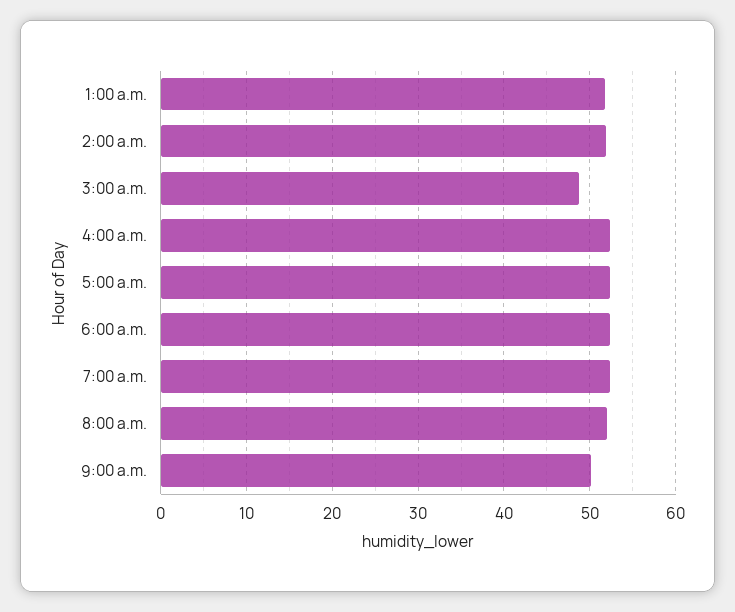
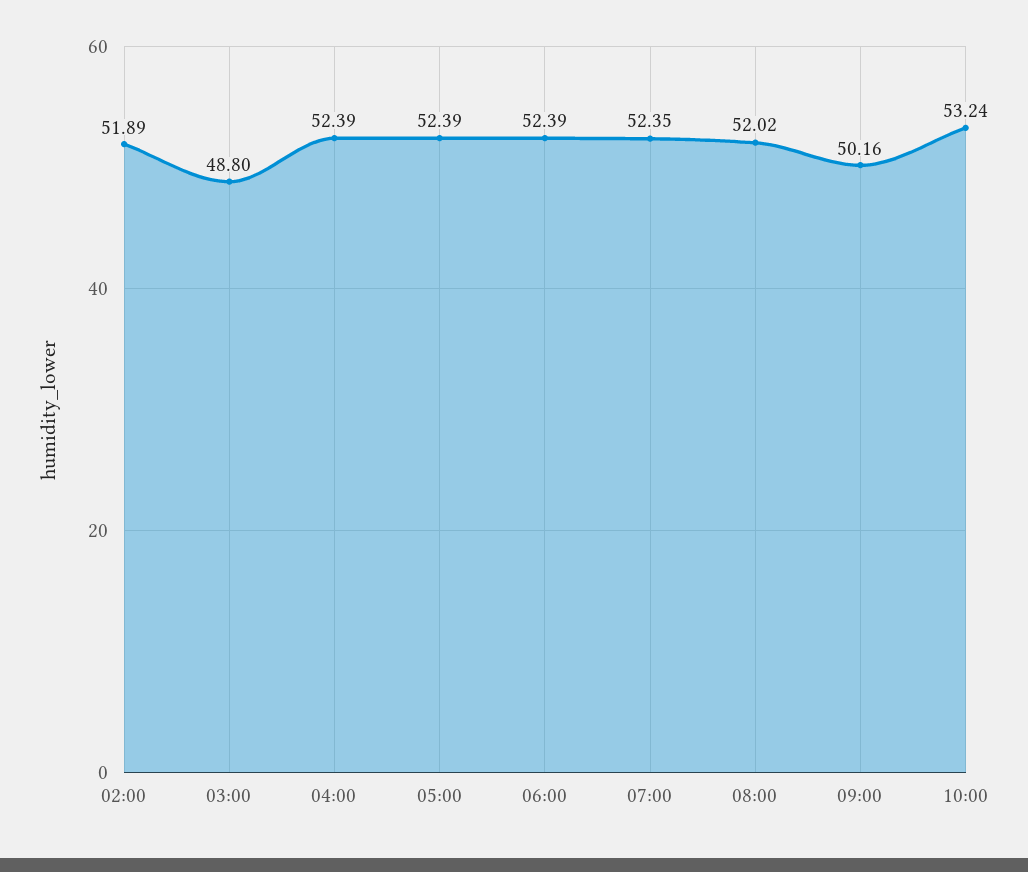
1:00 a.m.: 52 -> none
10:00: none -> 53.24

